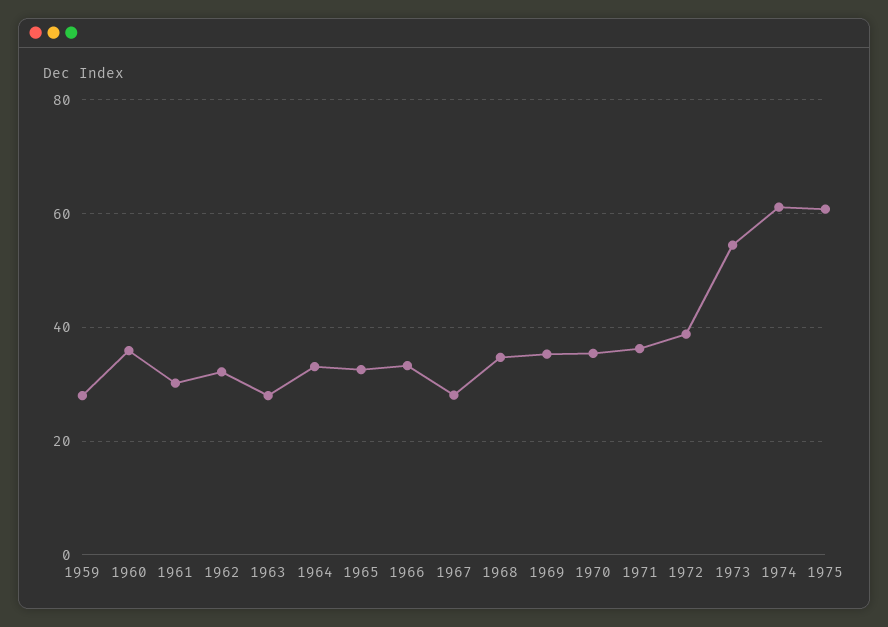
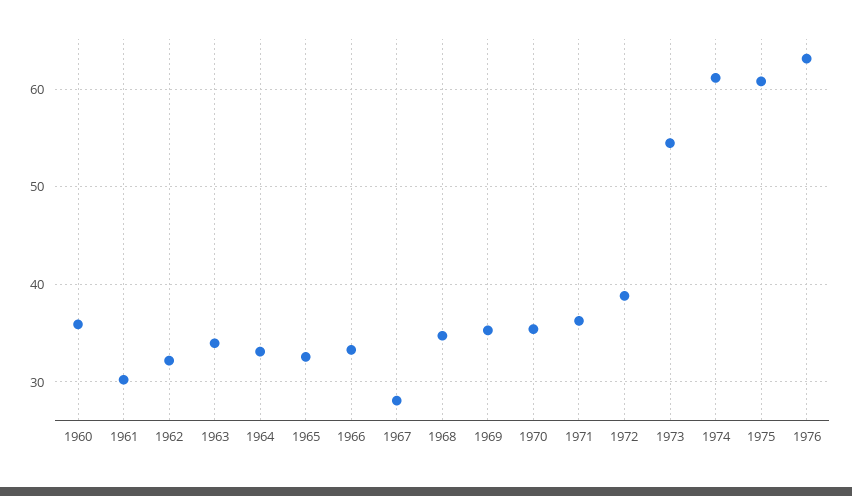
1959: 28 -> none
1963: 28 -> 34
1976: none -> 63

